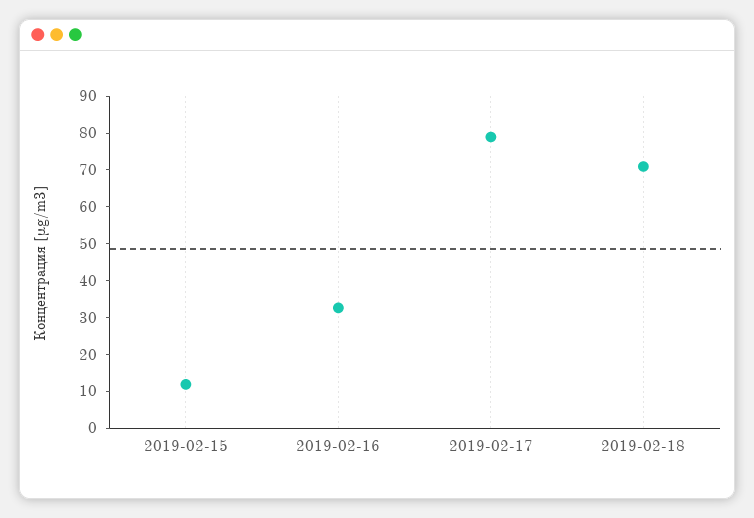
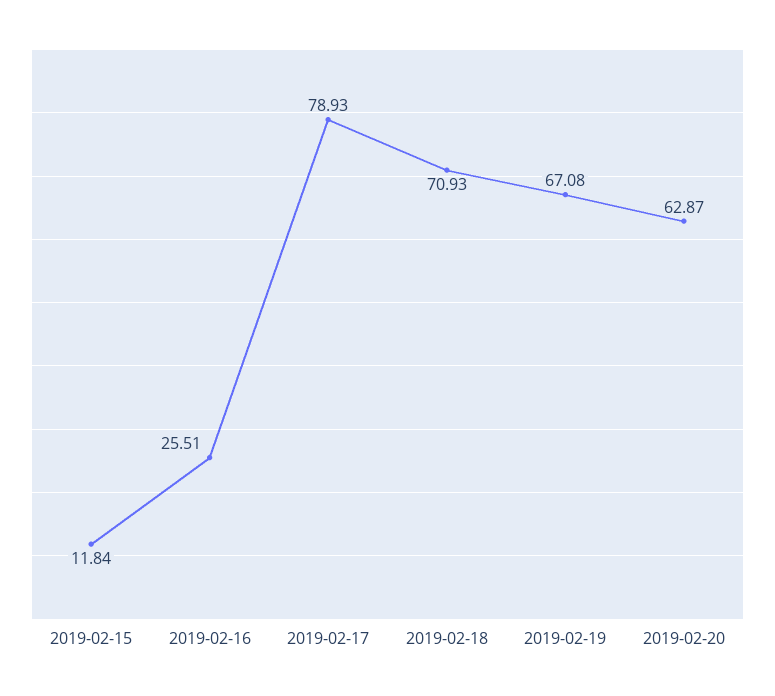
2019-02-16: 32.5 -> 25.51
2019-02-19: none -> 67.08
2019-02-20: none -> 62.87

